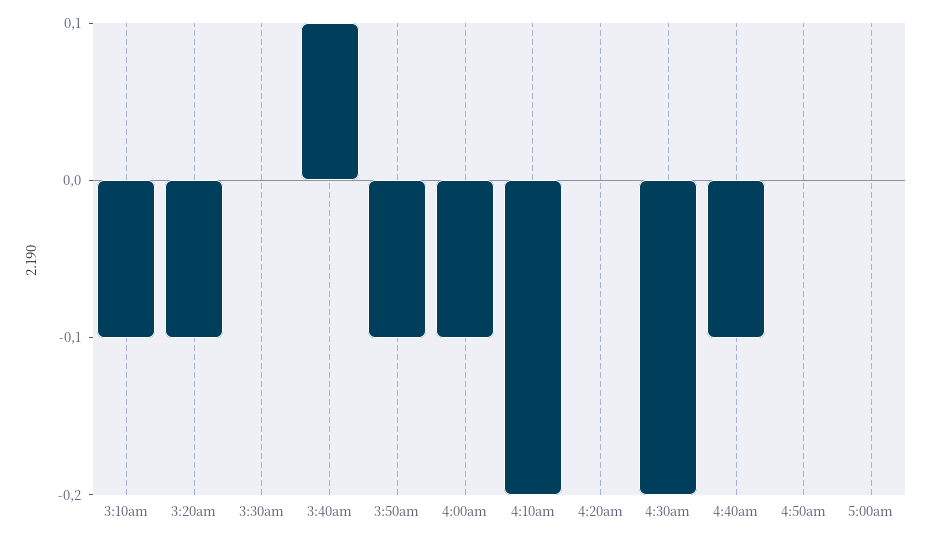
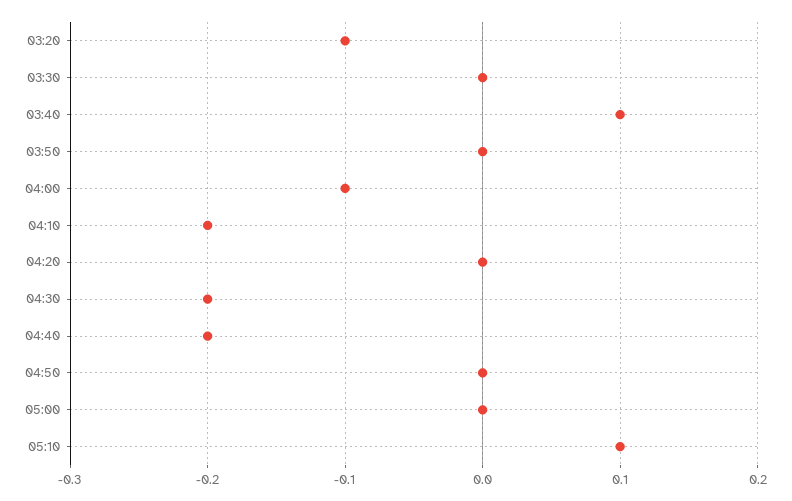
3:10am: -0.1 -> none
3:50am: -0.1 -> 0
4:40am: -0.1 -> -0.2
05:10: none -> 0.1

